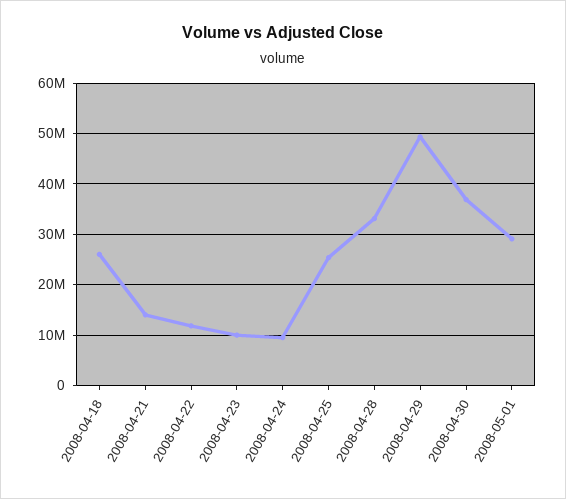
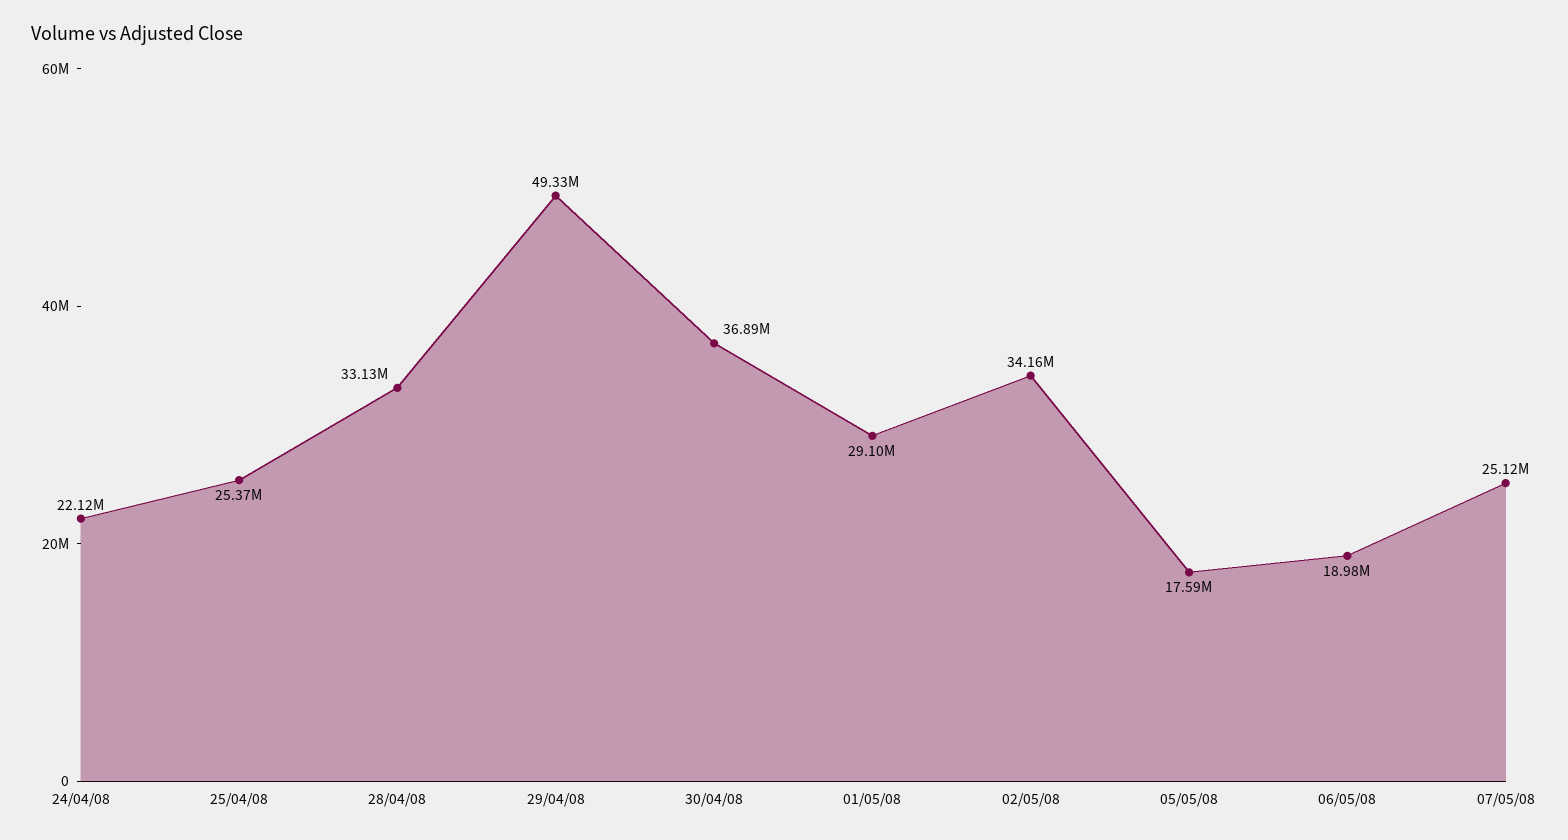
2008-04-18: 26000000 -> none
2008-04-21: 14000000 -> none
2008-04-22: 12000000 -> none
2008-04-23: 10000000 -> none
2008-04-24: 10000000 -> 22120000
02/05/08: none -> 34160000
05/05/08: none -> 17590000
06/05/08: none -> 18980000
07/05/08: none -> 25120000

